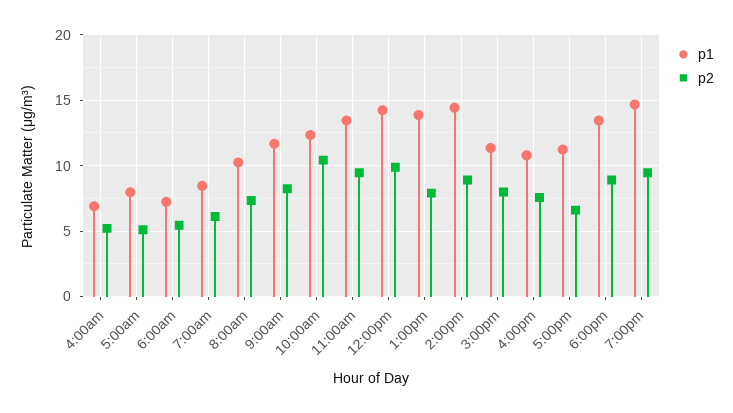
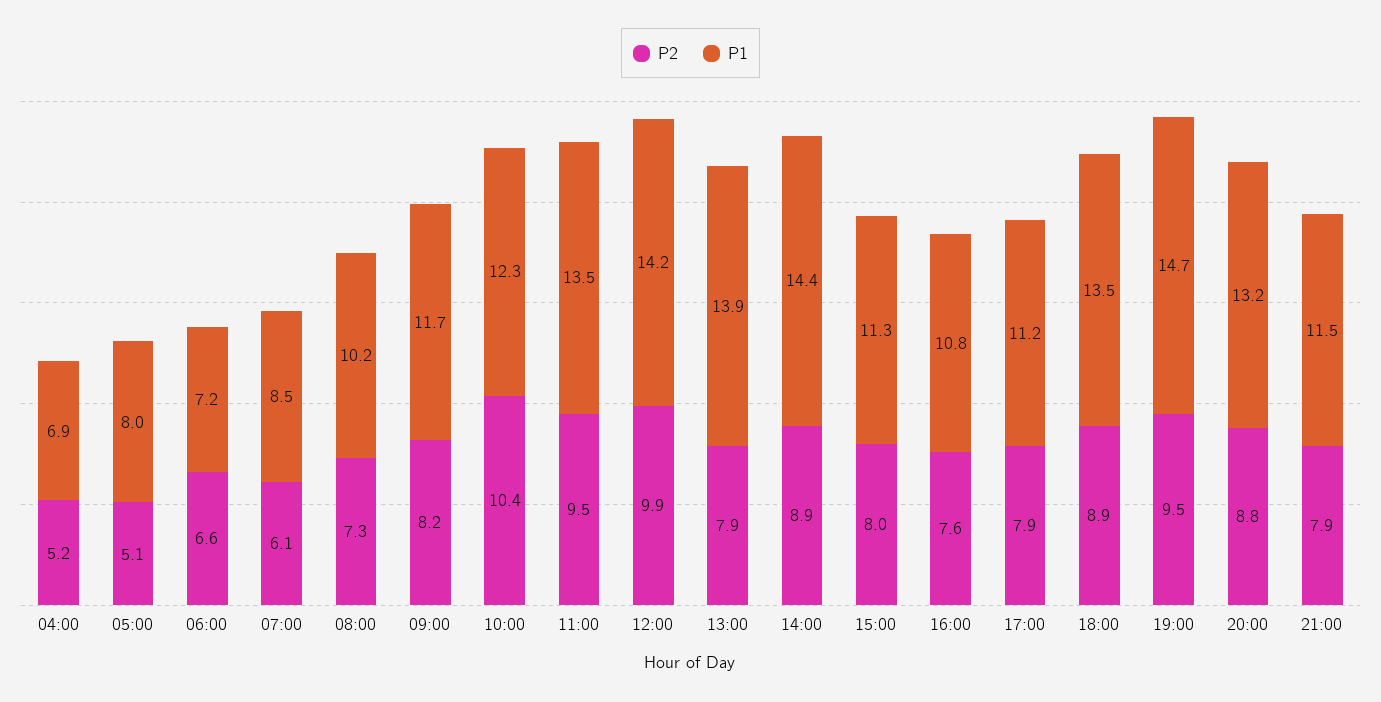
p2, 6:00am: 5.5 -> 6.6
p2, 5:00pm: 6.5 -> 7.9
p2, 20:00: none -> 8.8
p1, 20:00: none -> 13.2
p2, 21:00: none -> 7.9
p1, 21:00: none -> 11.5

